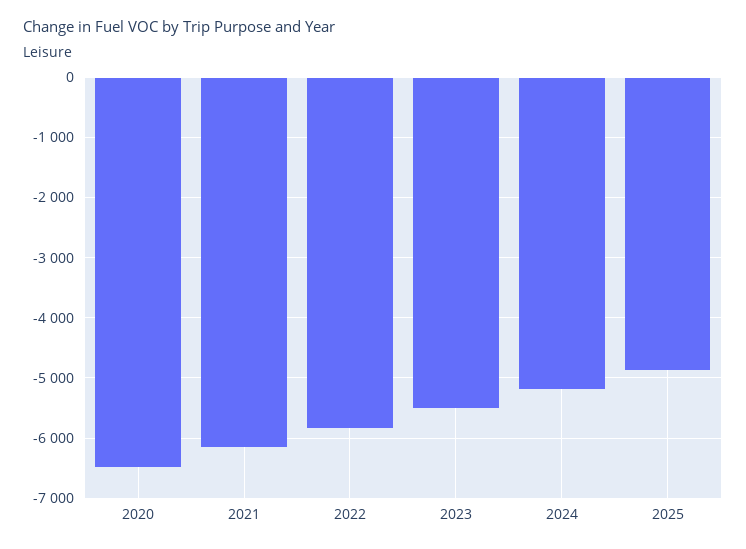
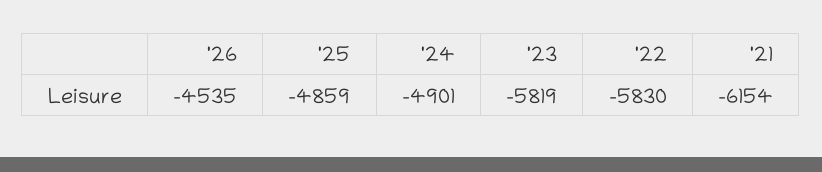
2020: -6500 -> none
2023: -5500 -> -5819
2024: -5200 -> -4901
'26: none -> -4535

